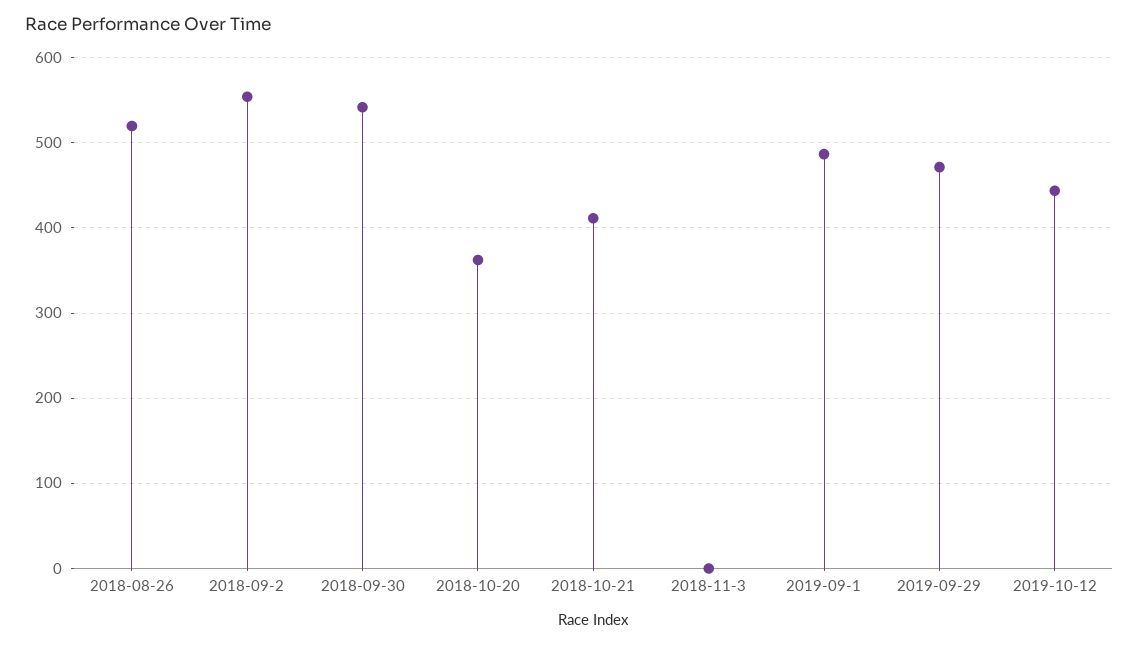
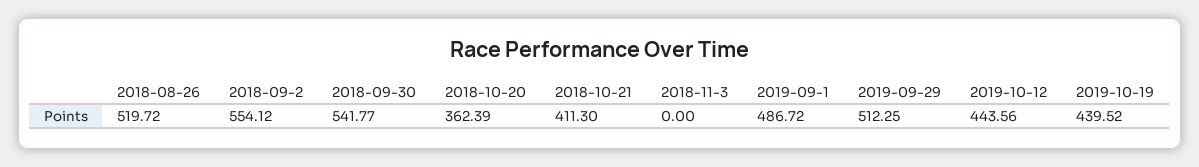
2019-09-29: 470 -> 512.25
2019-10-19: none -> 439.52

